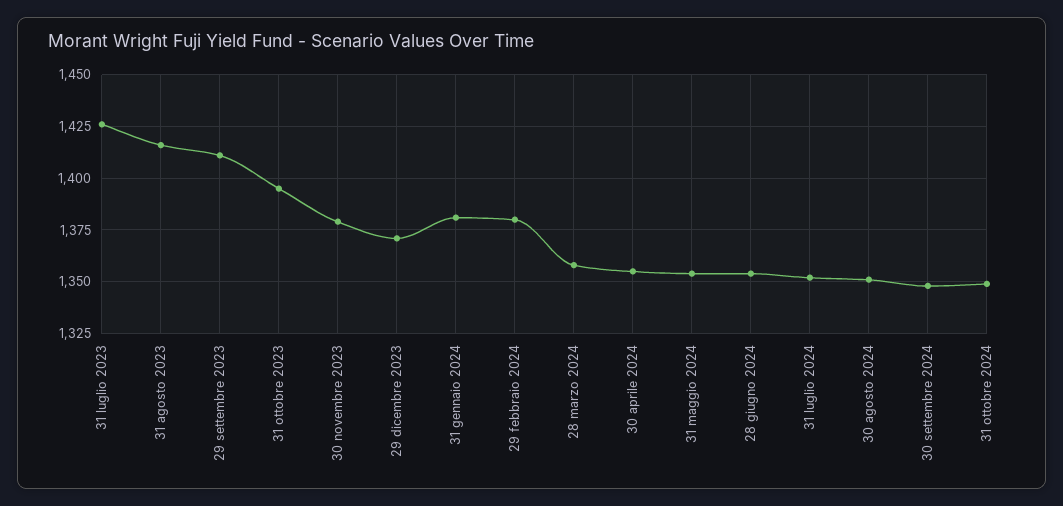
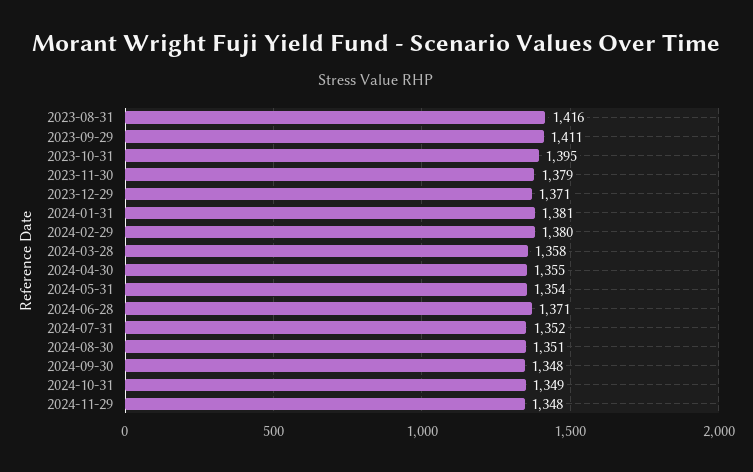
31 luglio 2023: 1425 -> none
28 giugno 2024: 1355 -> 1371
2024-11-29: none -> 1348

